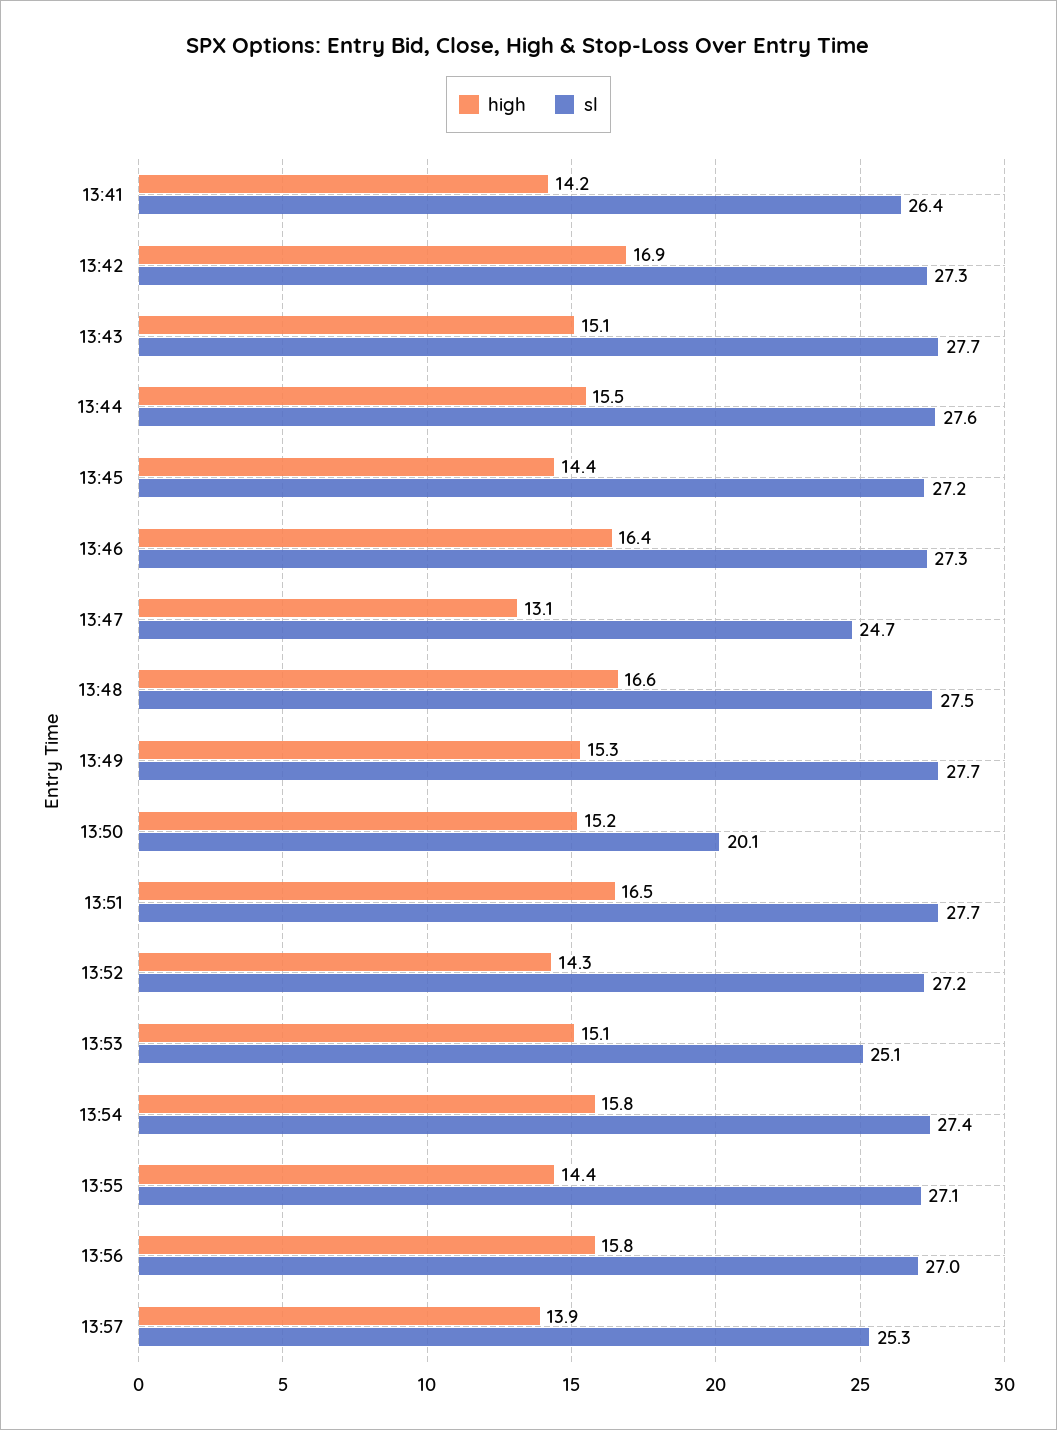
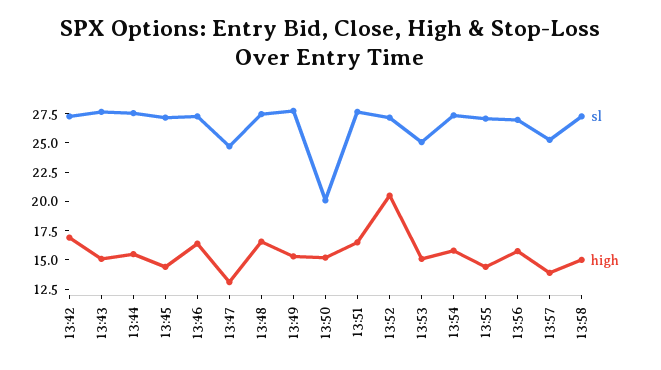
high, 13:41: 14.2 -> none
sl, 13:41: 26.4 -> none
high, 13:52: 14.3 -> 20
sl, 13:58: none -> 27.5
high, 13:58: none -> 15

